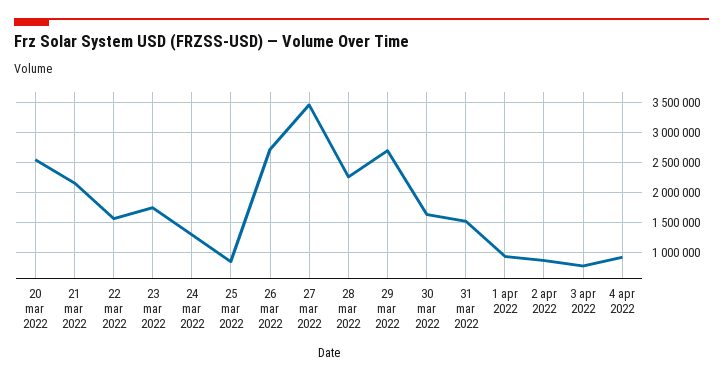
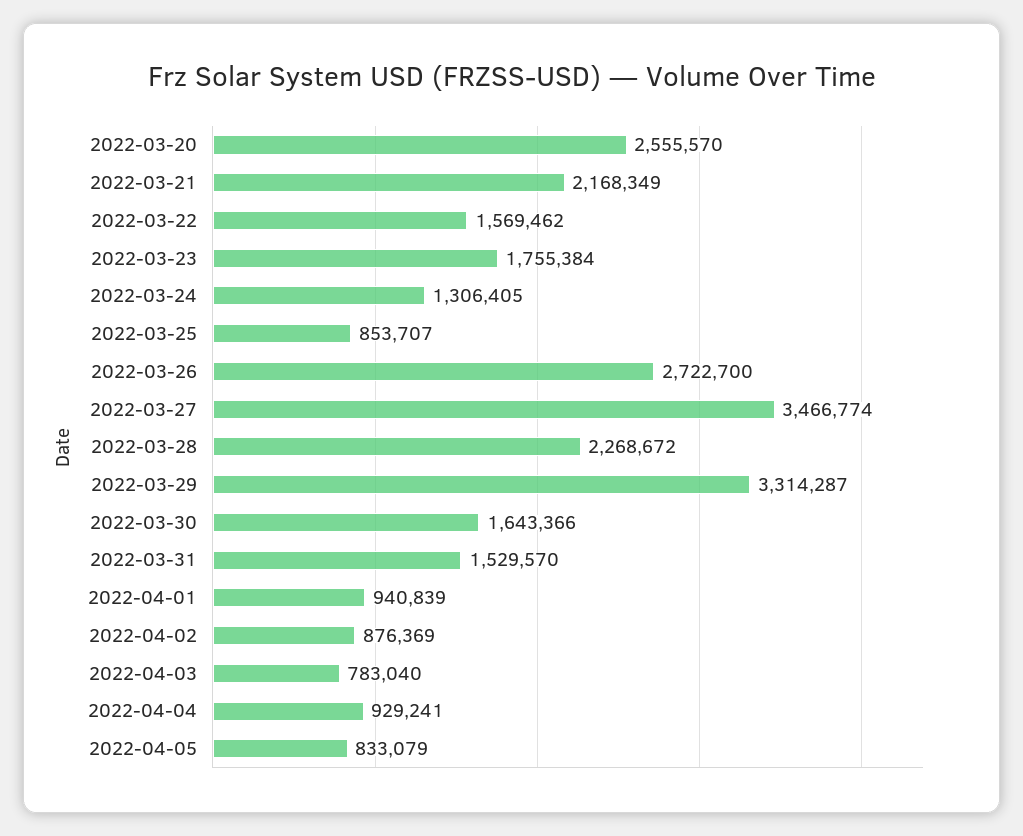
29 mar 2022: 2700000 -> 3314287
2022-04-05: none -> 833079

